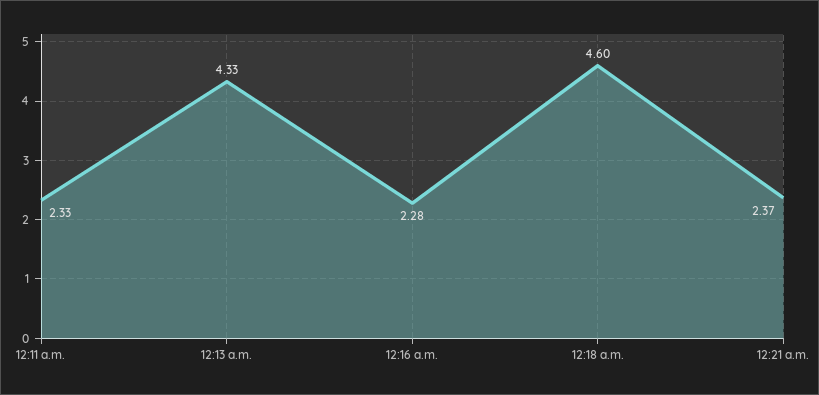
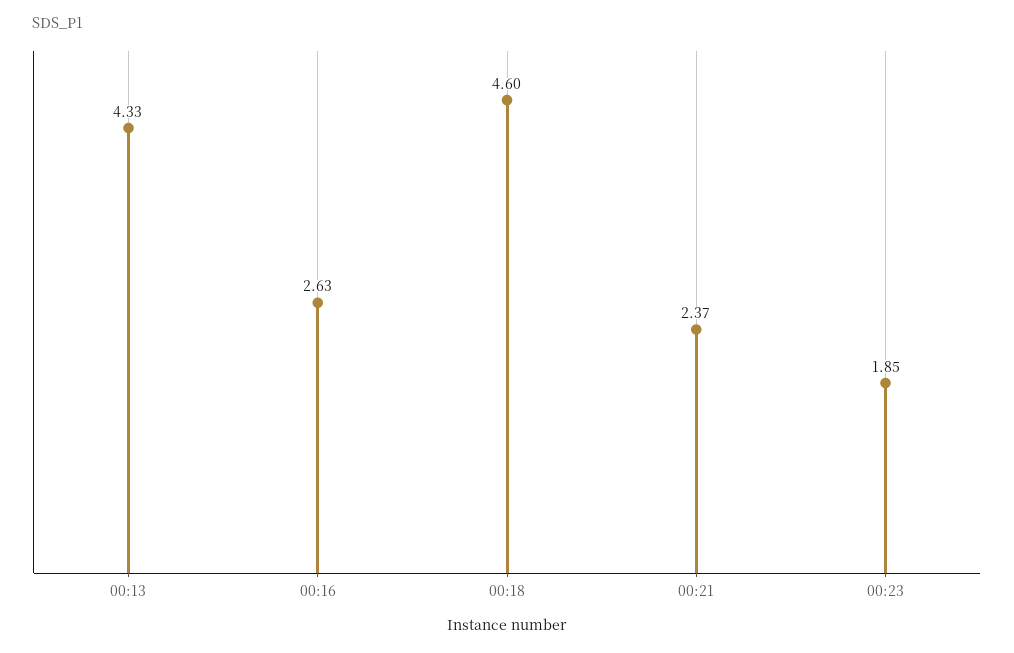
12:11 a.m.: 2.33 -> none
12:16 a.m.: 2.28 -> 2.63
00:23: none -> 1.85

